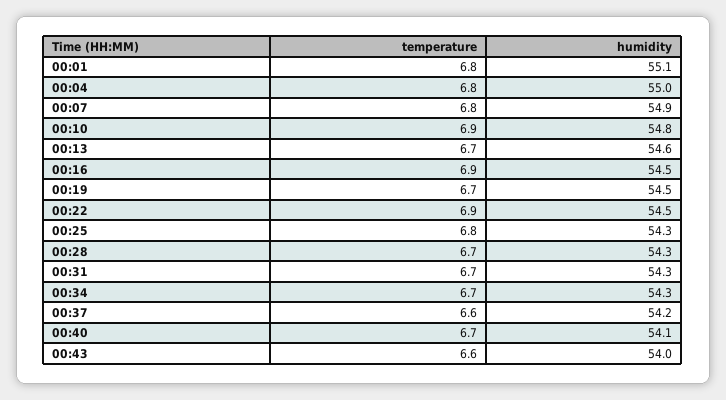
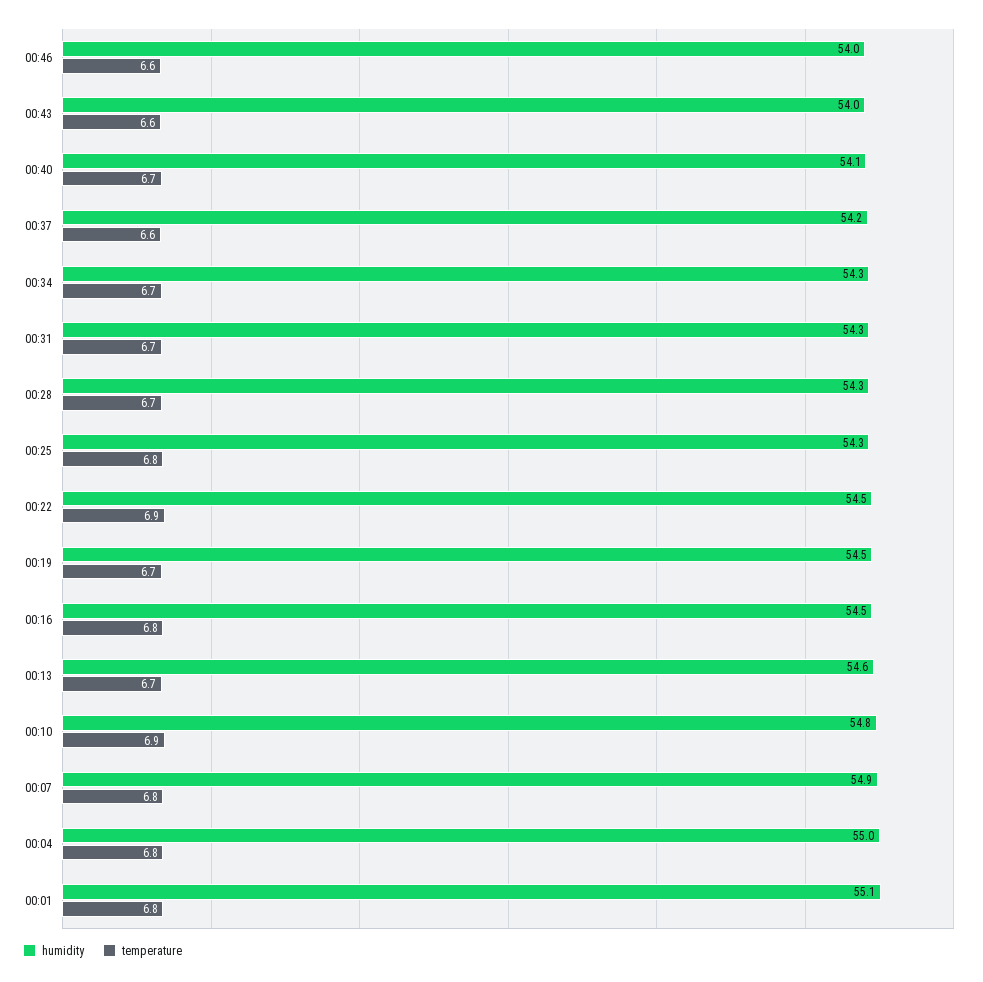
temperature, 00:16: 6.9 -> 6.8
humidity, 00:46: none -> 54
temperature, 00:46: none -> 6.6

